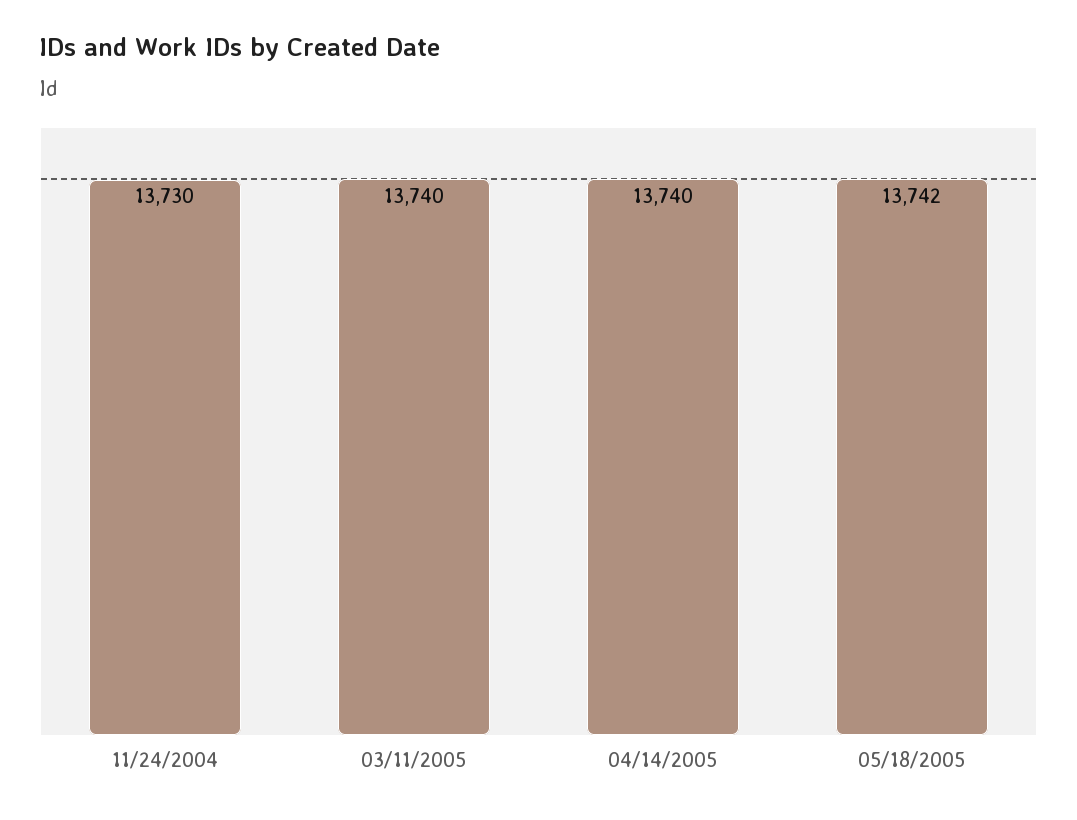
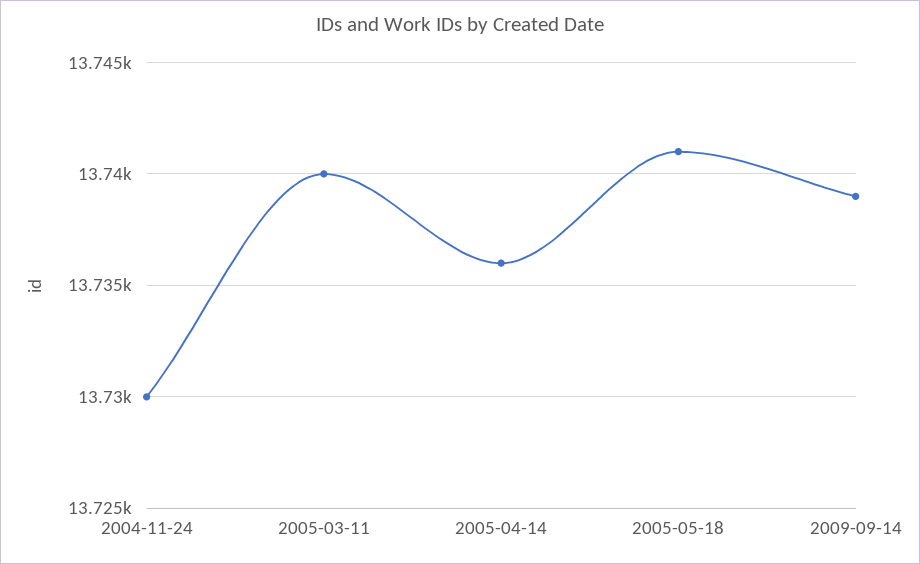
04/14/2005: 13740 -> 13736
05/18/2005: 13742 -> 13741
2009-09-14: none -> 13739

